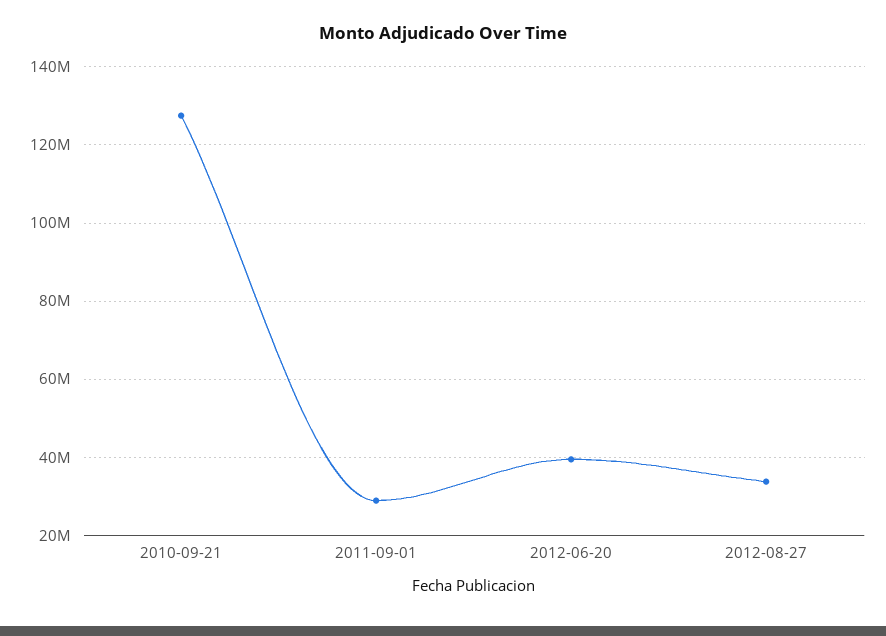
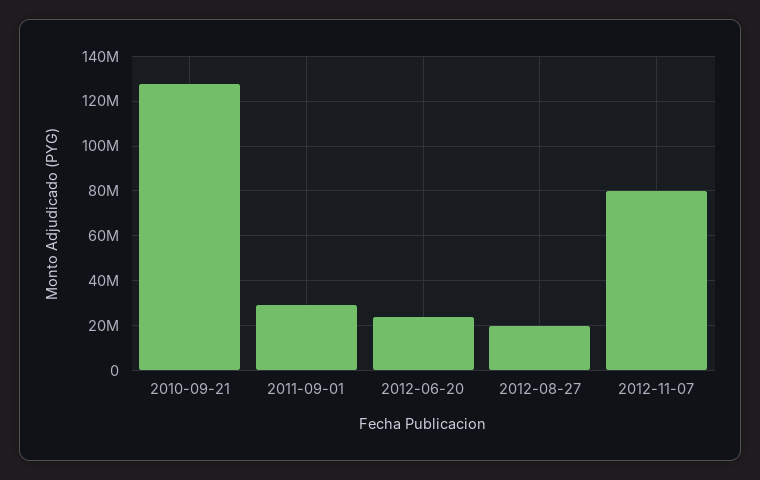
2012-06-20: 40000000 -> 25000000
2012-08-27: 34000000 -> 20000000
2012-11-07: none -> 80000000

